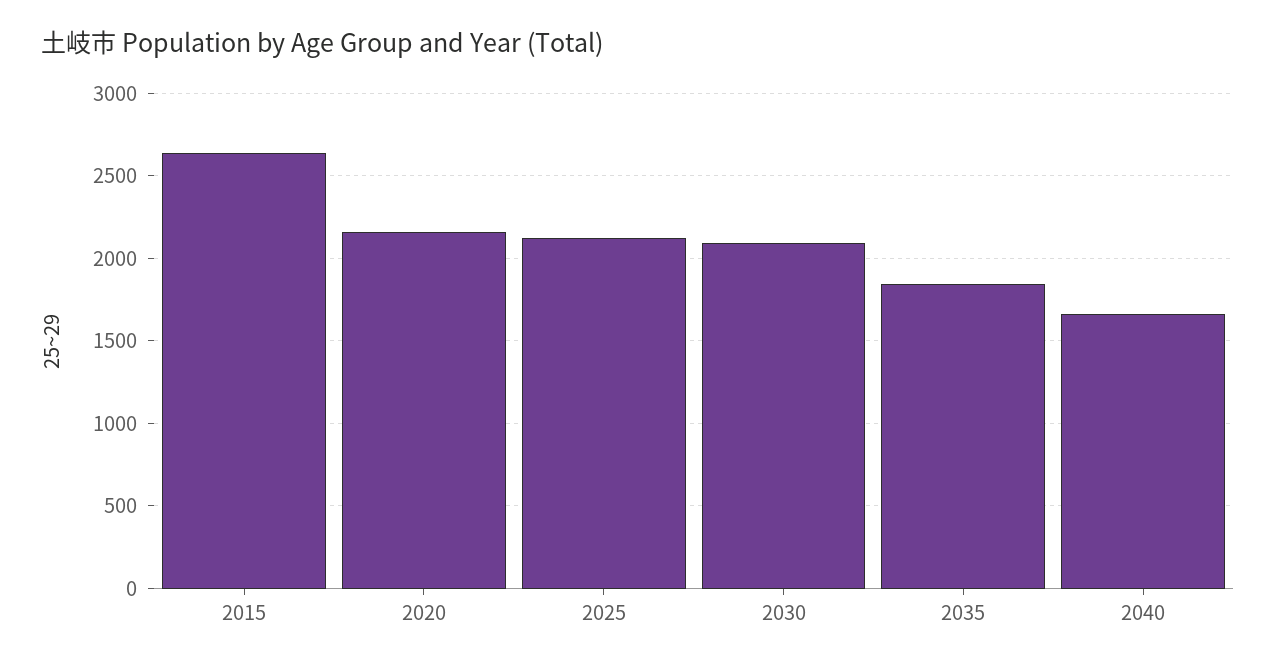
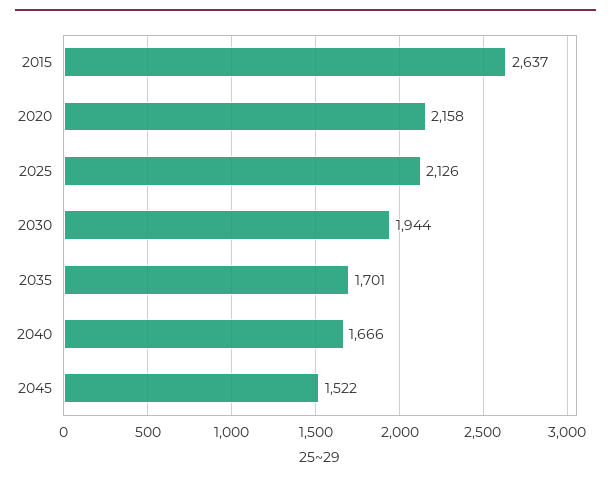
2030: 2100 -> 1944
2035: 1850 -> 1701
2045: none -> 1522

